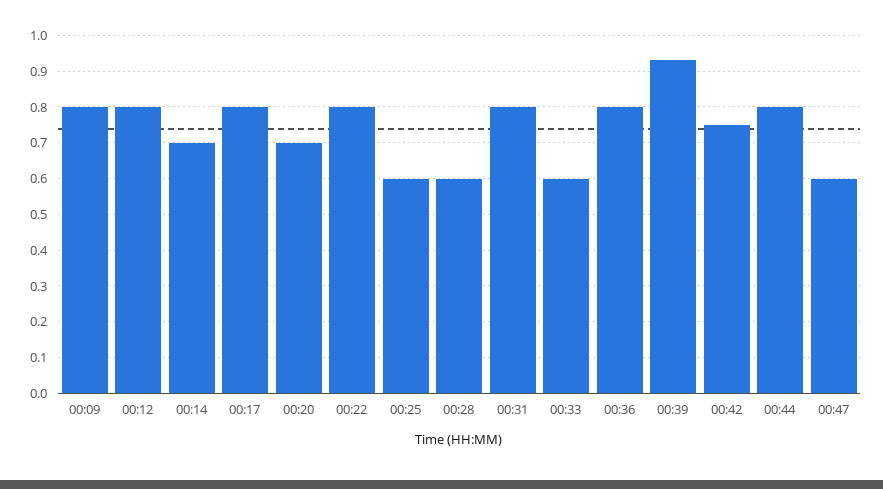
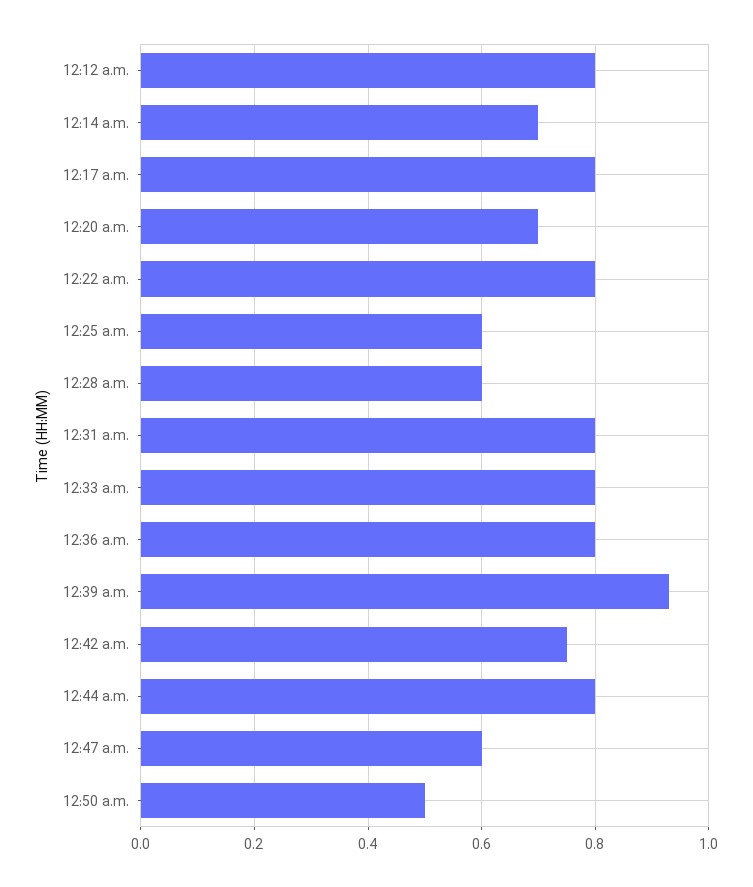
00:09: 0.8 -> none
00:33: 0.6 -> 0.8
12:50 a.m.: none -> 0.5

